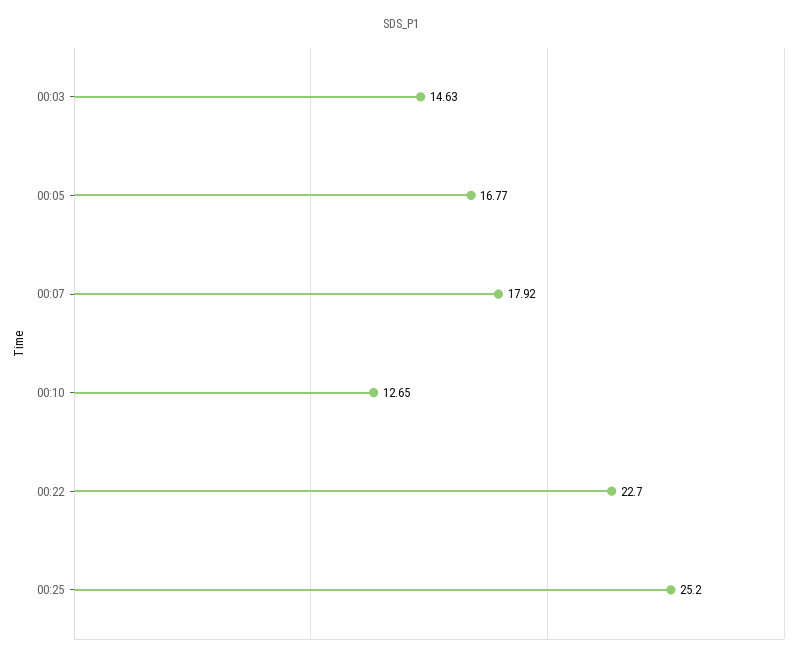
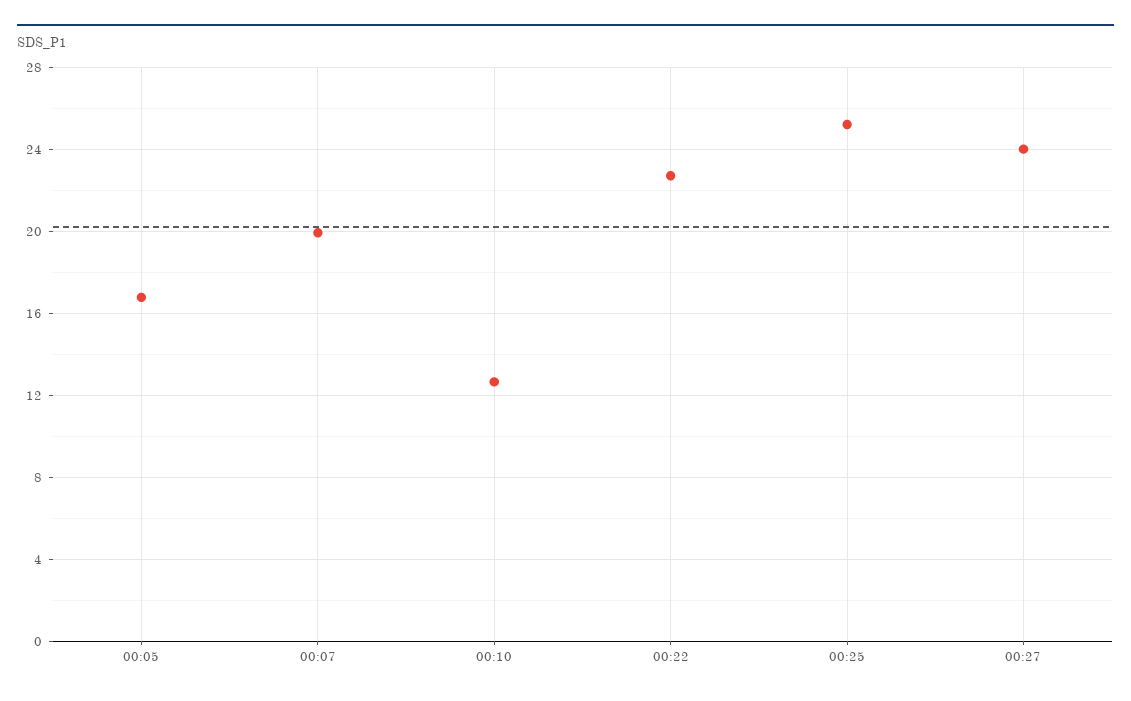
00:03: 14.63 -> none
00:07: 17.92 -> 20
00:27: none -> 24

